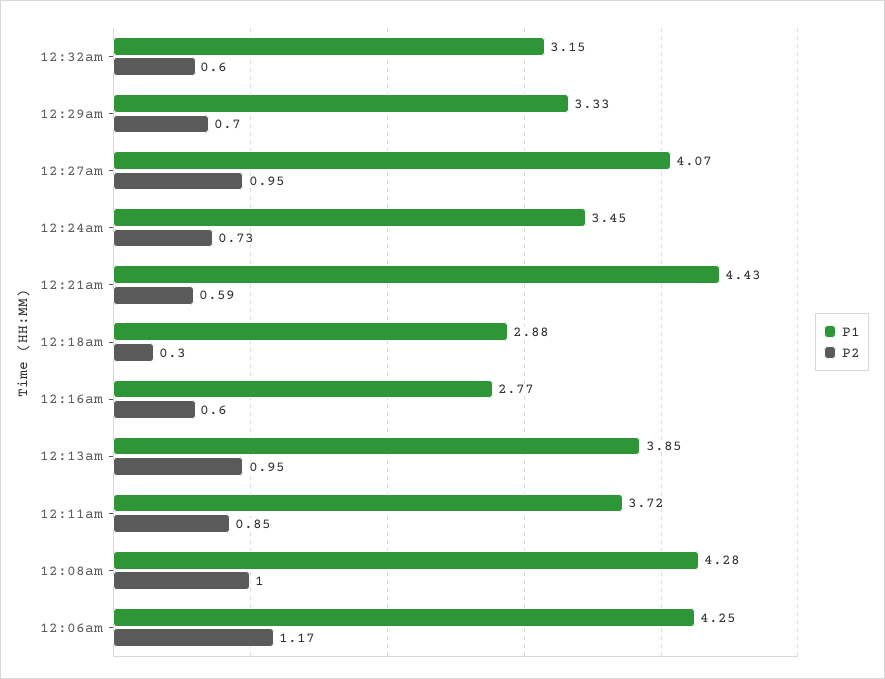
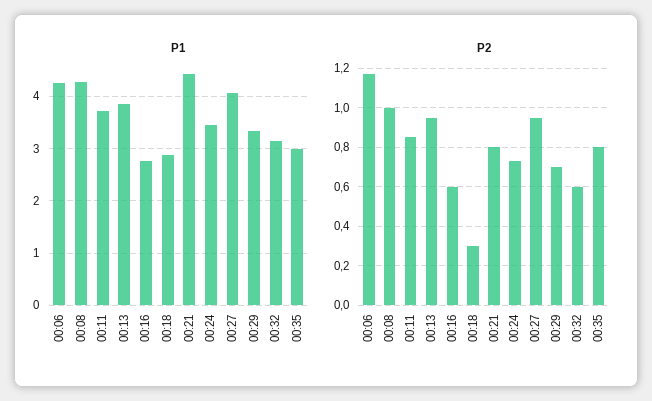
P2, 12:21am: 0.59 -> 0.8
P1, 00:35: none -> 3
P2, 00:35: none -> 0.8

